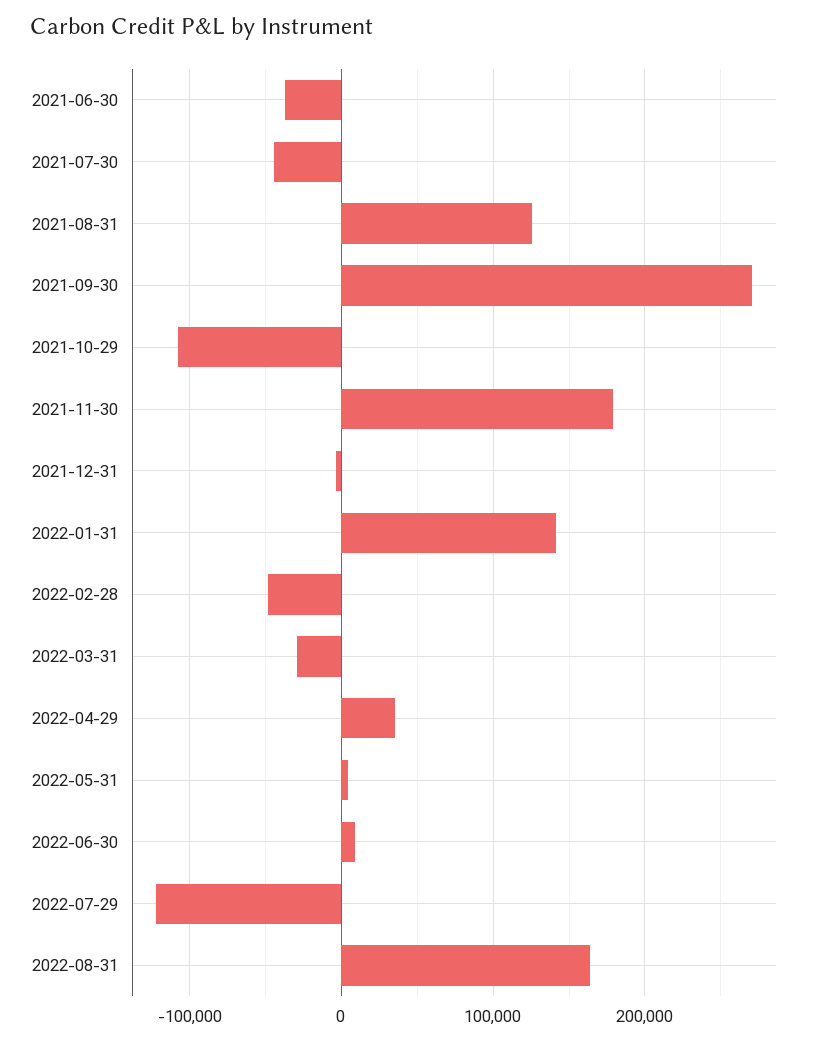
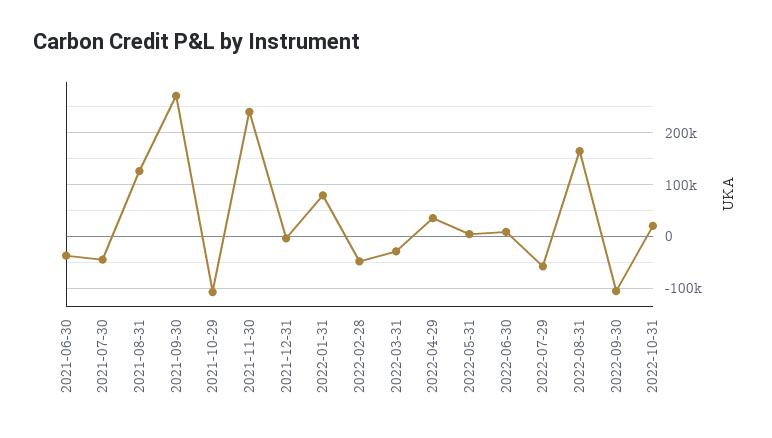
2021-11-30: 180000 -> 240000
2022-01-31: 140000 -> 80000
2022-07-29: -120000 -> -60000
2022-09-30: none -> -100000
2022-10-31: none -> 20000

